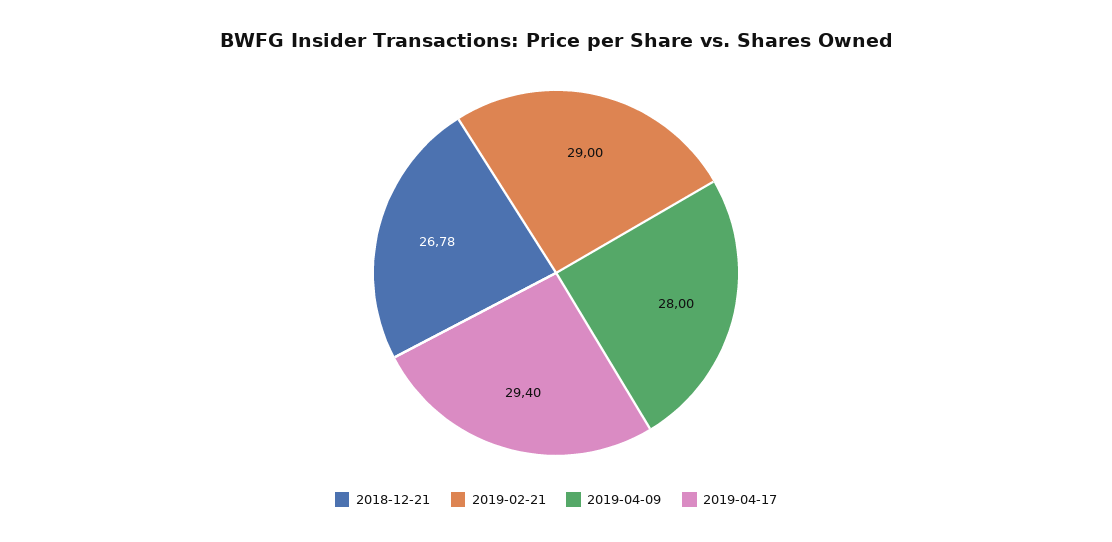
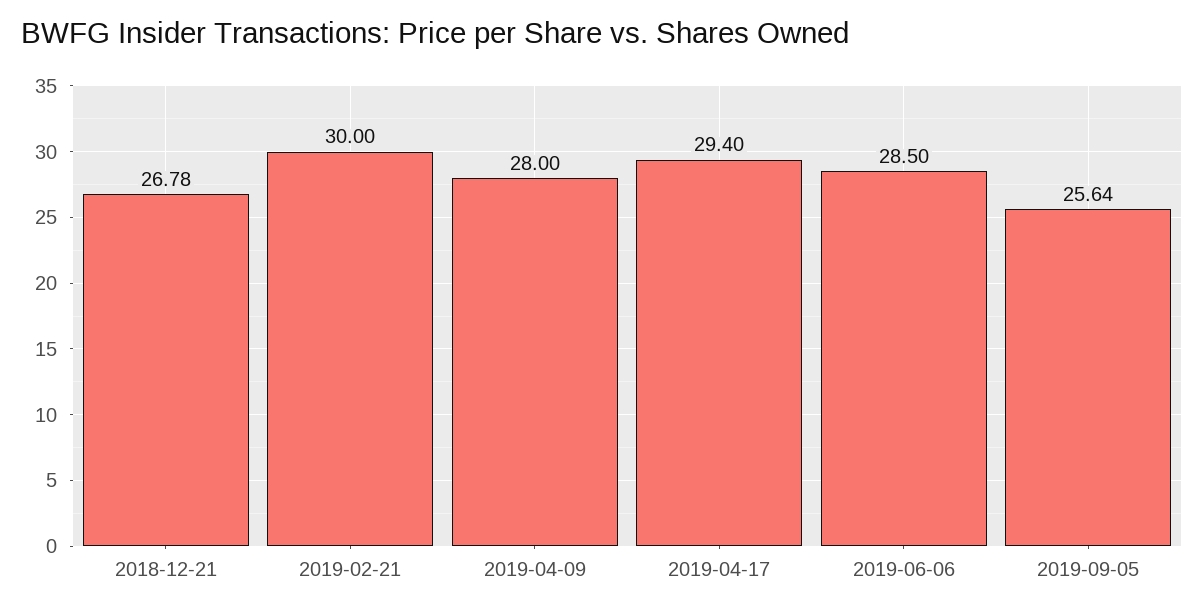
2019-02-21: 29 -> 30
2019-06-06: none -> 28.5
2019-09-05: none -> 25.64

